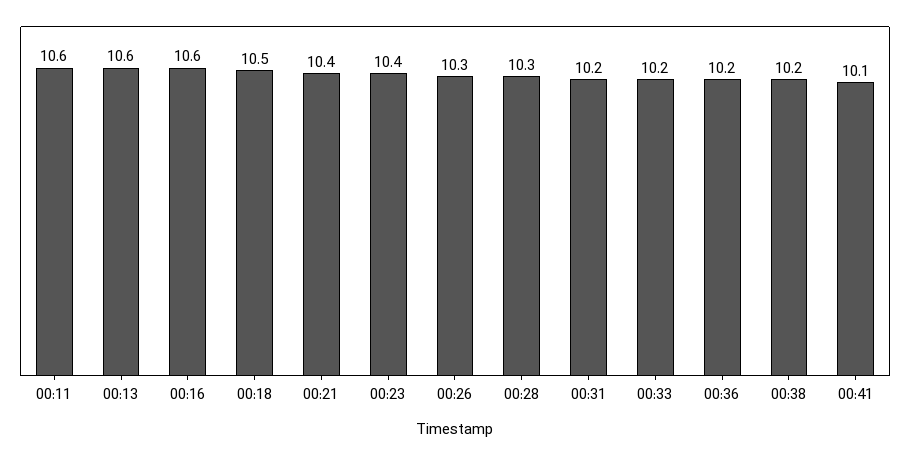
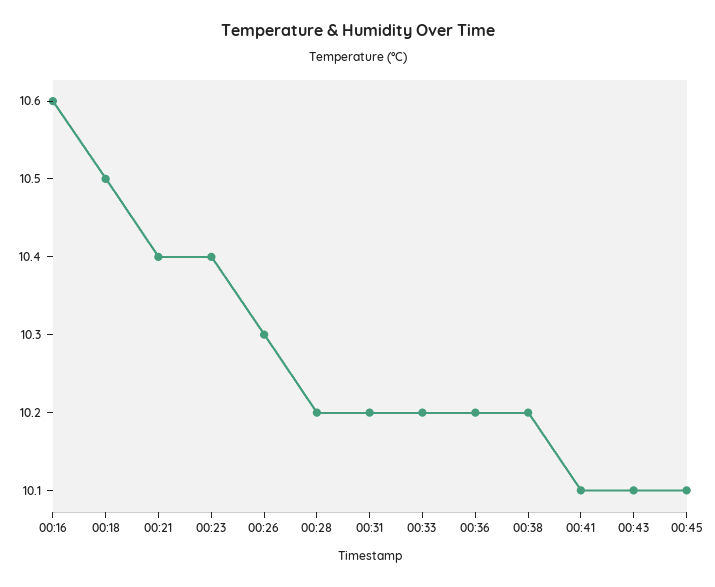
00:11: 10.6 -> none
00:13: 10.6 -> none
00:28: 10.3 -> 10.2
00:43: none -> 10.1
00:45: none -> 10.1

